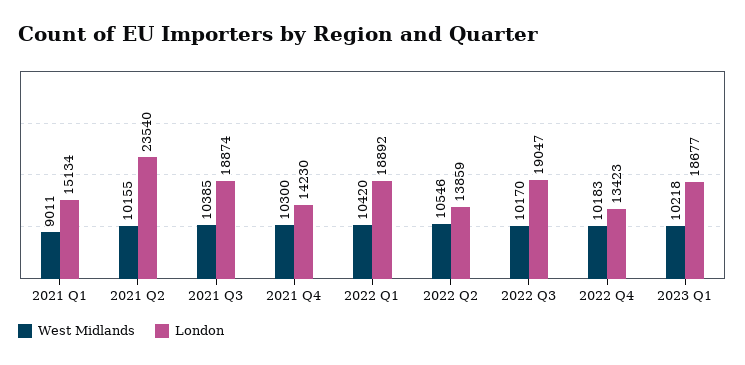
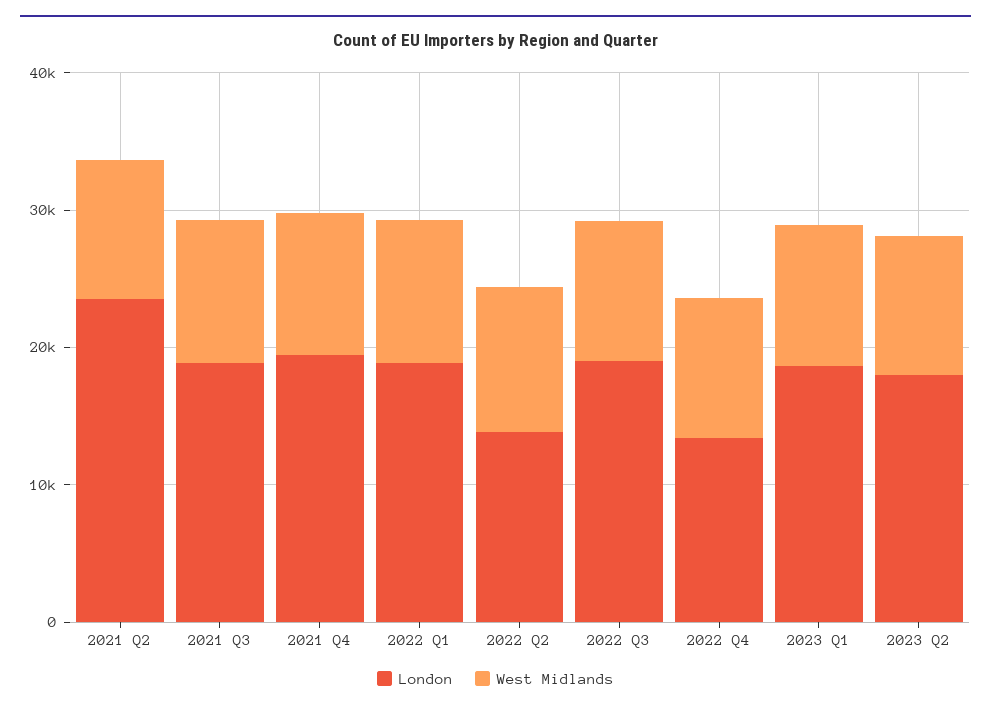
West Midlands, 2021 Q1: 9011 -> none
London, 2021 Q1: 15134 -> none
London, 2021 Q4: 14230 -> 20000
London, 2023 Q2: none -> 18000
West Midlands, 2023 Q2: none -> 10000

